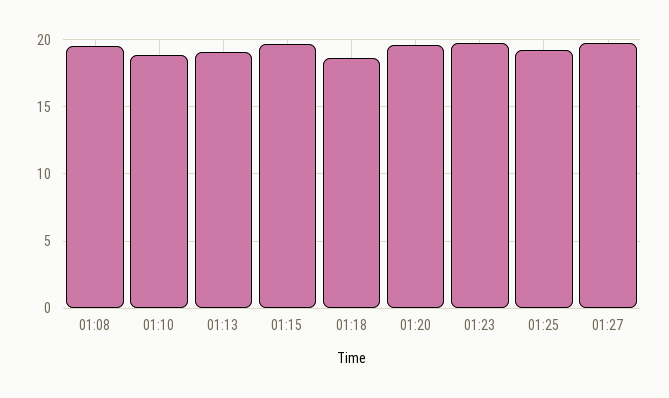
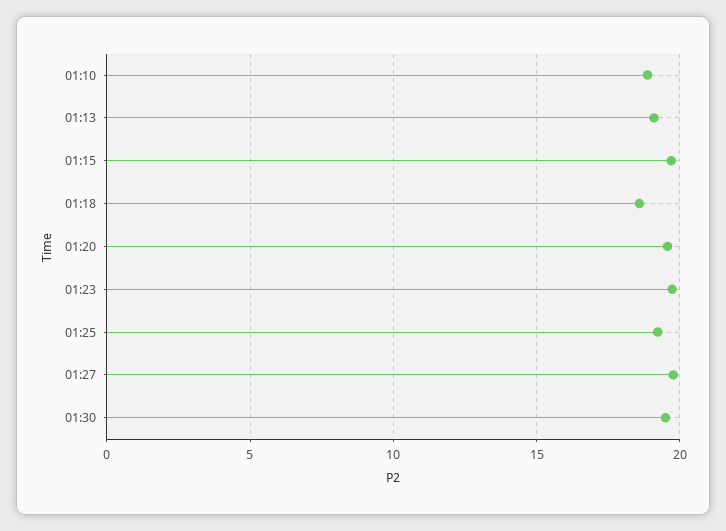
01:08: 19.5 -> none
01:30: none -> 19.5

